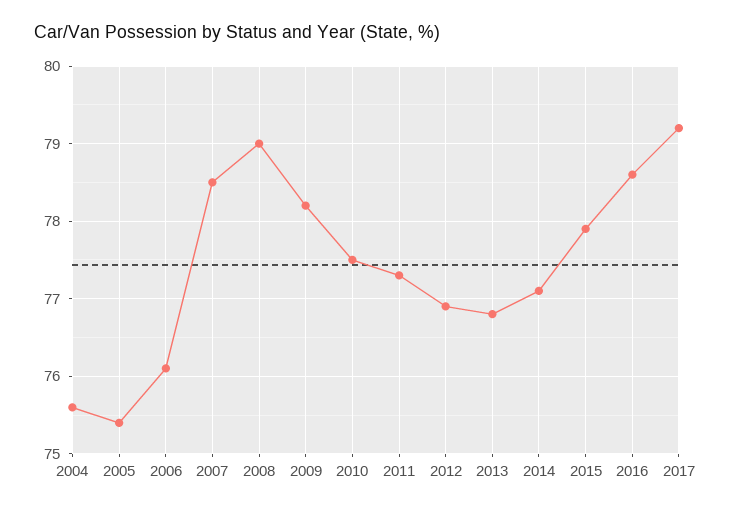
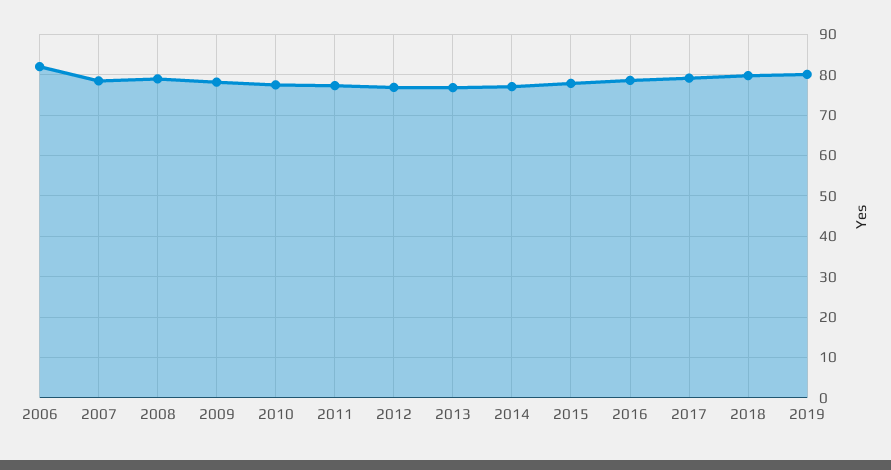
2004: 75.6 -> none
2005: 75.4 -> none
2006: 76.1 -> 82
2018: none -> 80
2019: none -> 80

